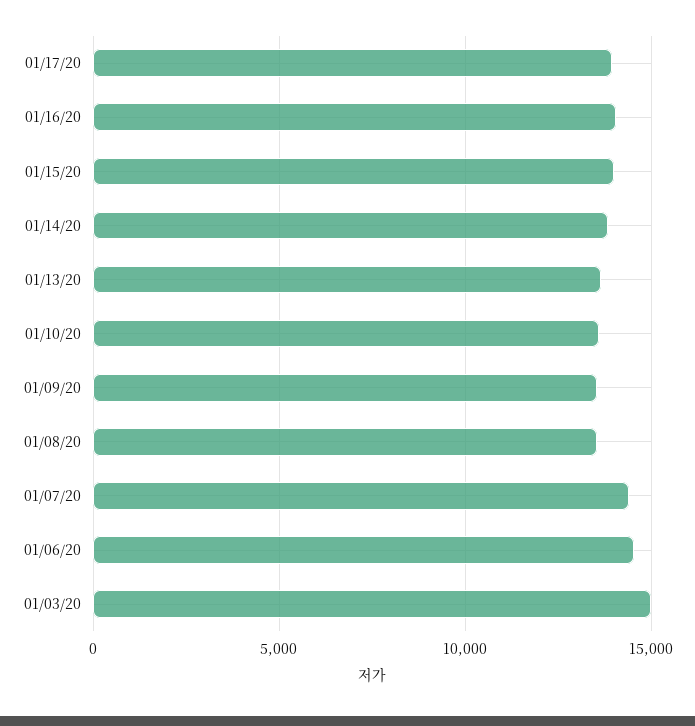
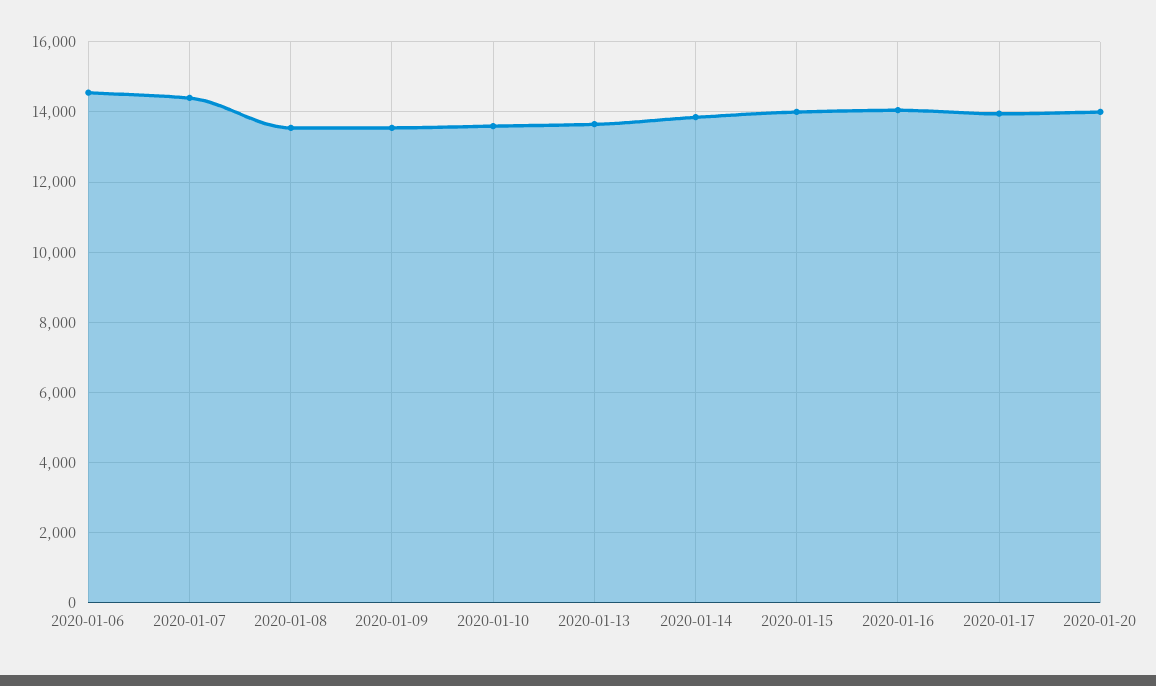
01/03/20: 15000 -> none
2020-01-20: none -> 14000

